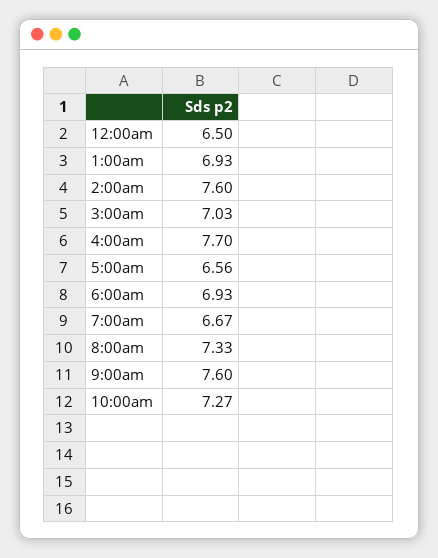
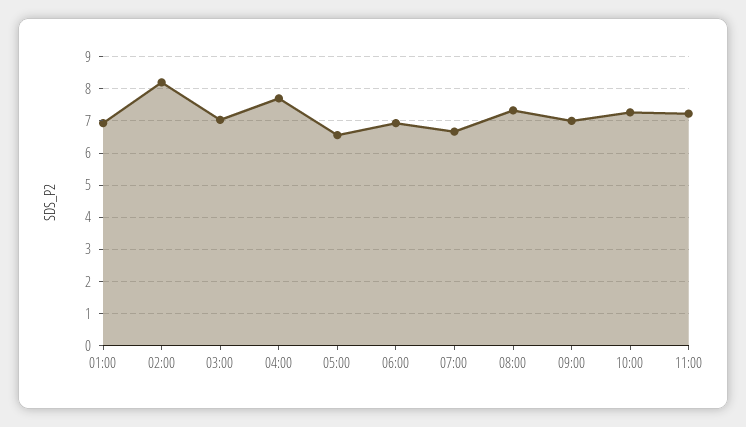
12:00am: 6.5 -> none
2:00am: 7.6 -> 8.2
9:00am: 7.6 -> 7
11:00: none -> 7.2

